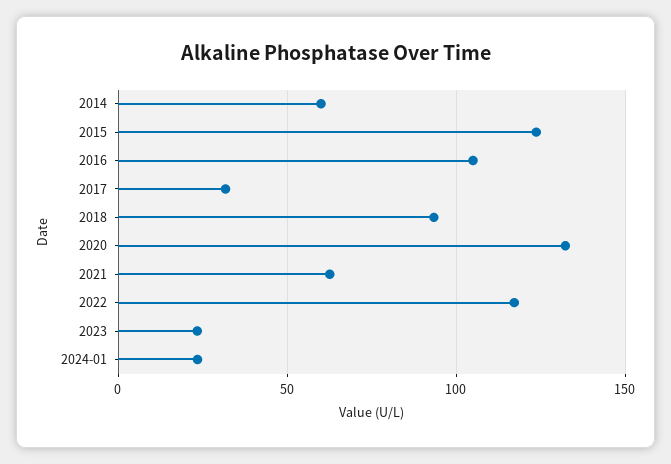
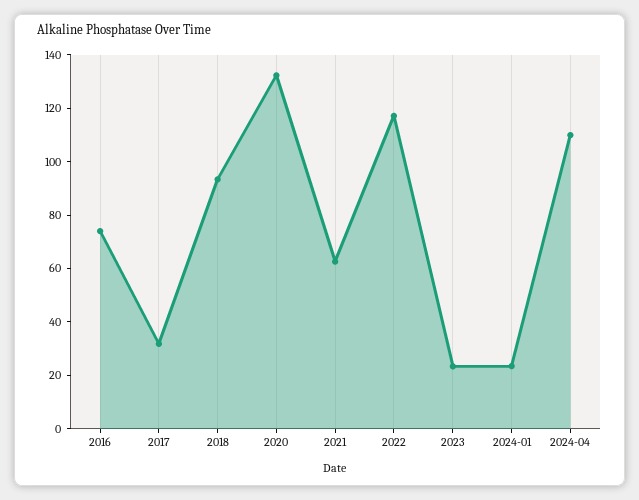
2014: 60 -> none
2015: 125 -> none
2016: 105 -> 75
2024-04: none -> 110

